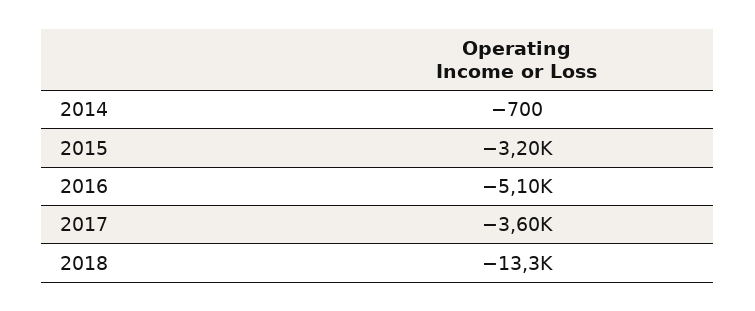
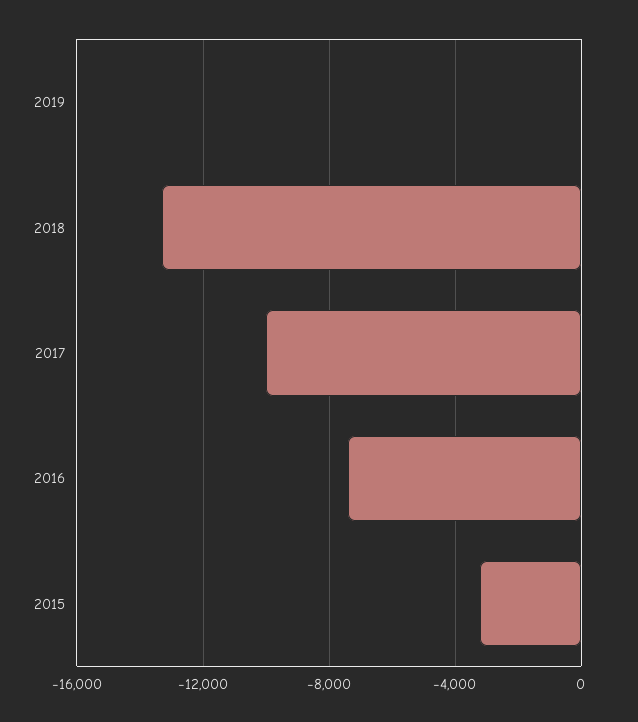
2014: -700 -> none
2016: -5100 -> -7500
2017: -3600 -> -10000
2019: none -> 0

